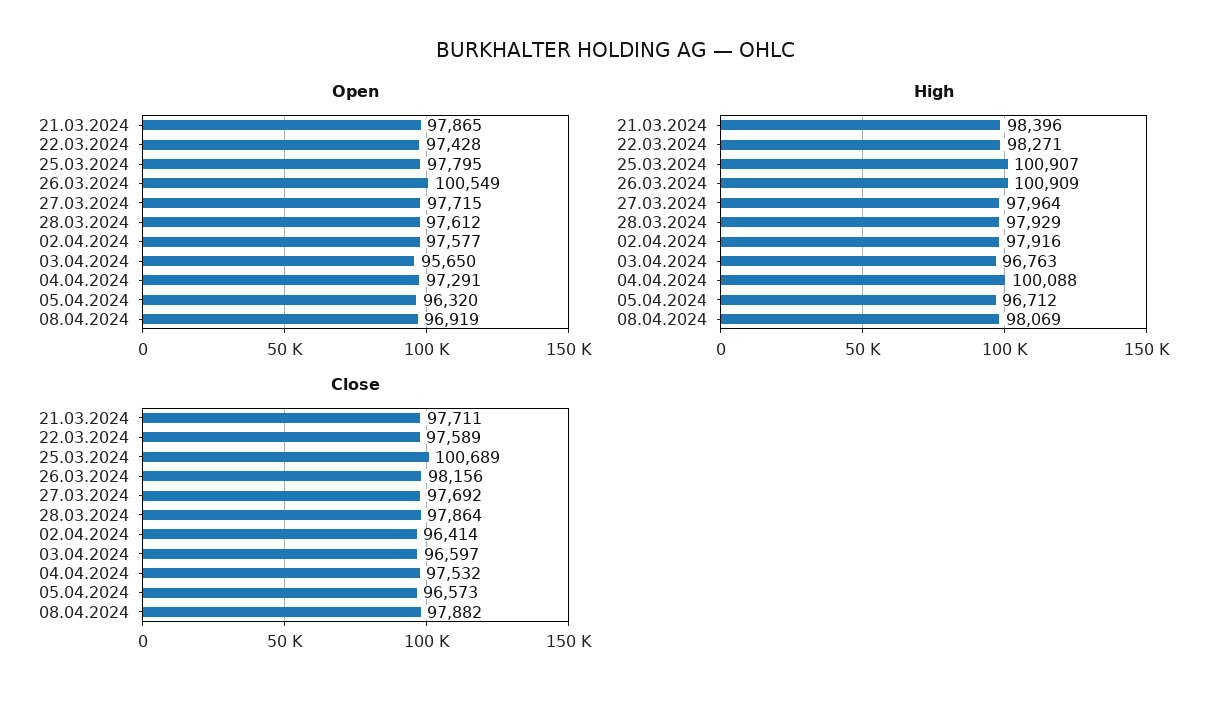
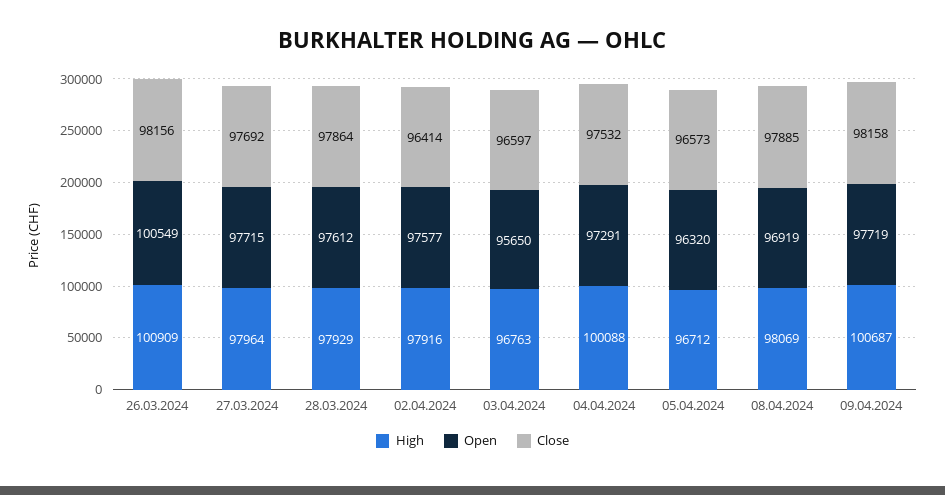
Open, 21.03.2024: 97865 -> none
Open, 22.03.2024: 97428 -> none
Open, 25.03.2024: 97795 -> none
High, 21.03.2024: 98396 -> none
High, 22.03.2024: 98271 -> none
High, 25.03.2024: 100907 -> none
Close, 21.03.2024: 97711 -> none
Close, 22.03.2024: 97589 -> none
Close, 25.03.2024: 100689 -> none
Close, 08.04.2024: 97882 -> 97885
High, 09.04.2024: none -> 100687
Open, 09.04.2024: none -> 97719
Close, 09.04.2024: none -> 98158

